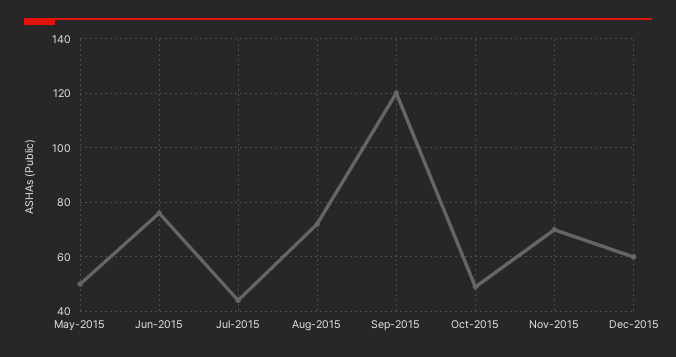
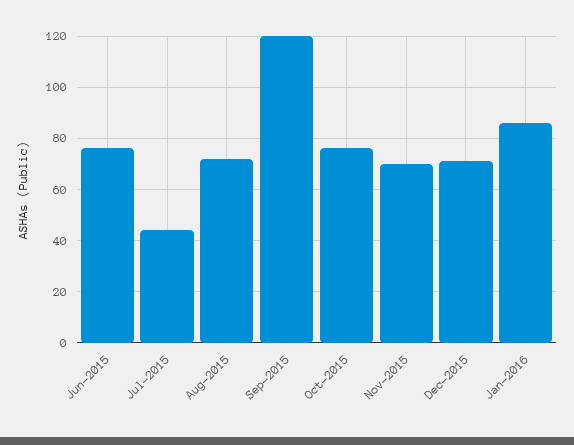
May-2015: 50 -> none
Oct-2015: 50 -> 75
Dec-2015: 60 -> 70
Jan-2016: none -> 85

